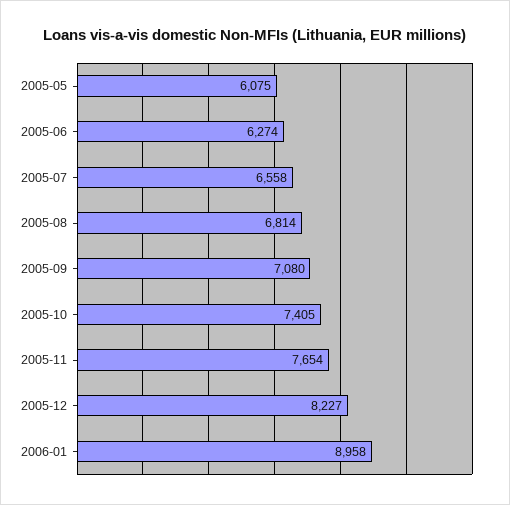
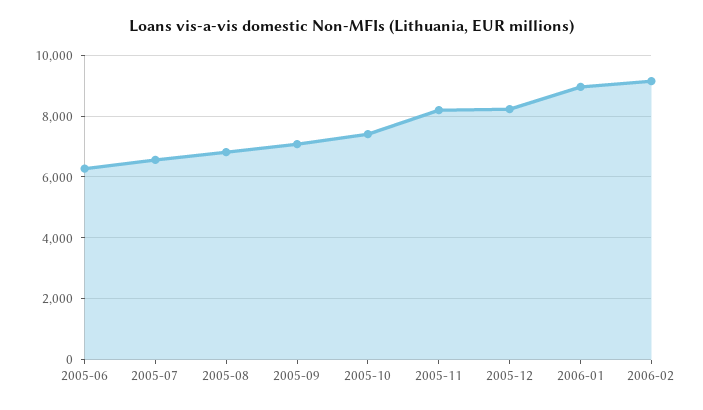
2005-05: 6075 -> none
2005-11: 7654 -> 8200
2006-02: none -> 9200

